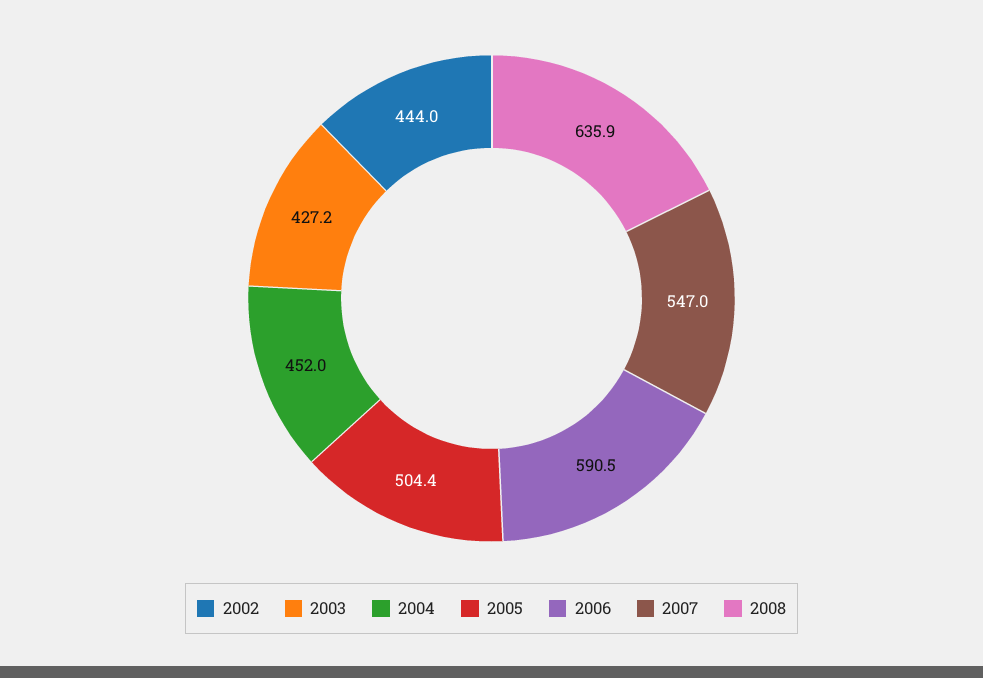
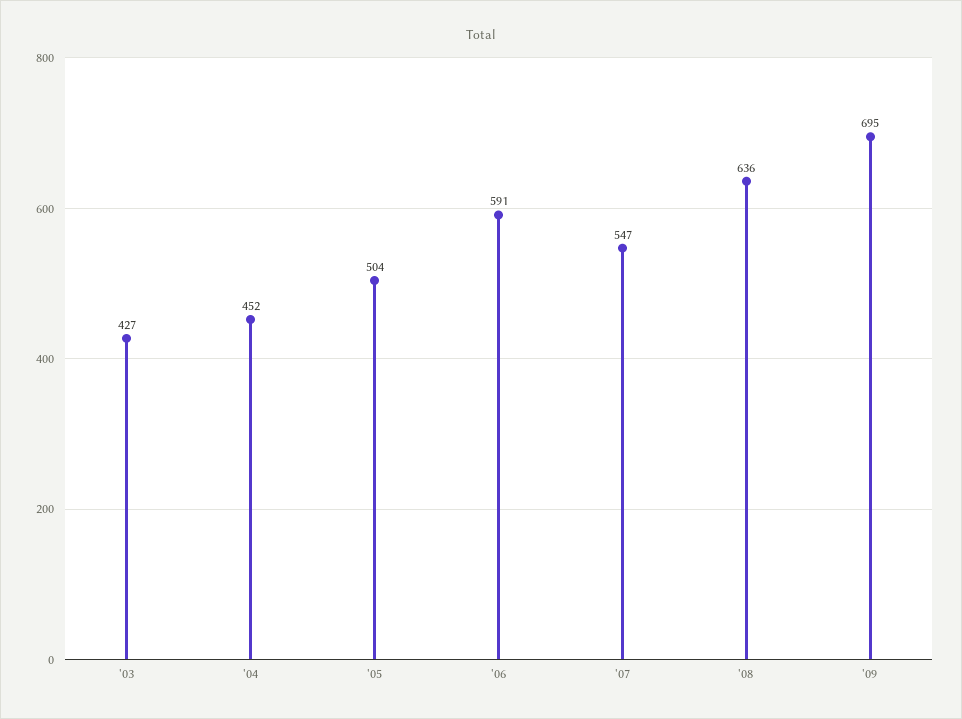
2002: 444 -> none
'09: none -> 695

